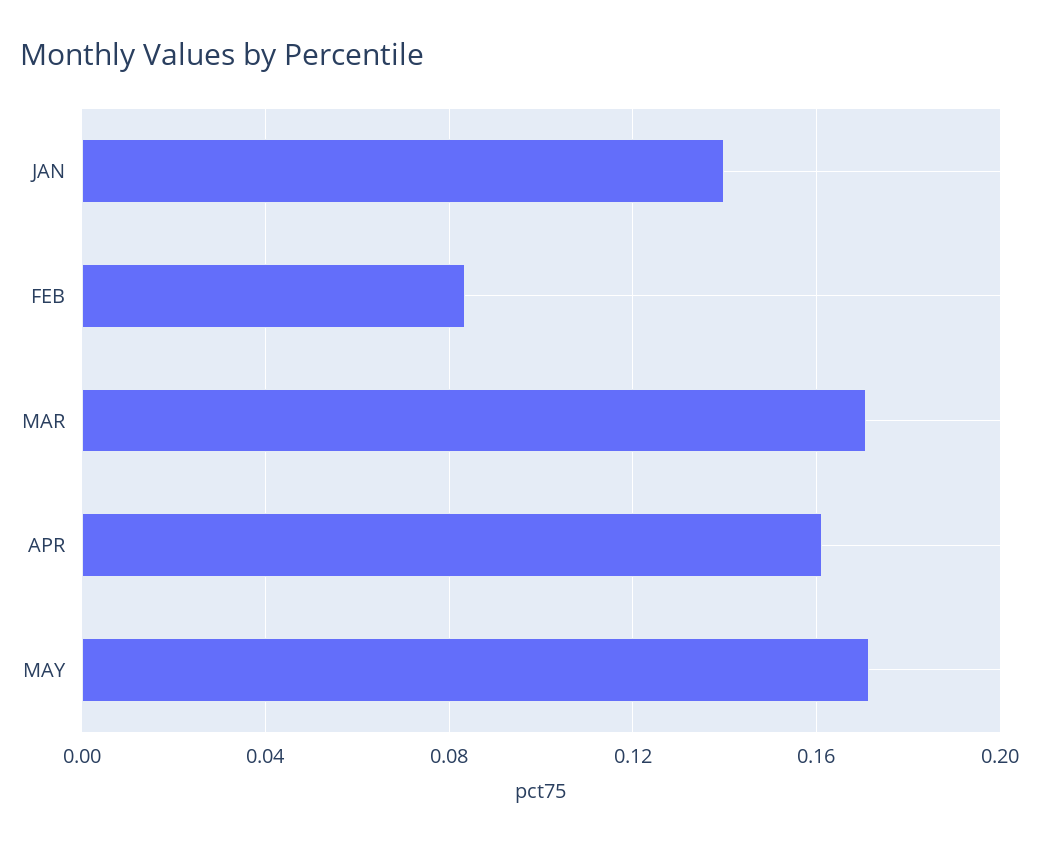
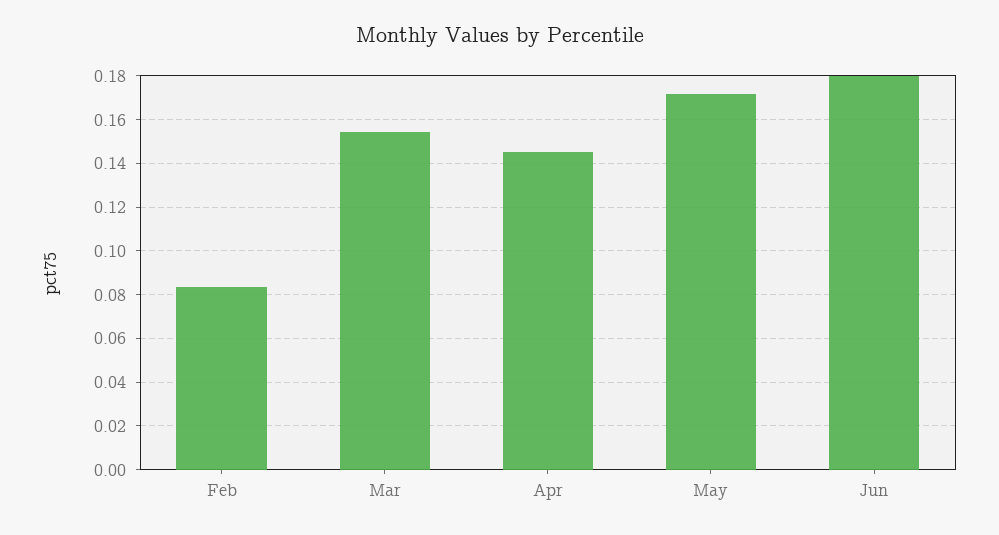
JAN: 0.14 -> none
MAR: 0.17 -> 0.155
APR: 0.16 -> 0.145
Jun: none -> 0.18

